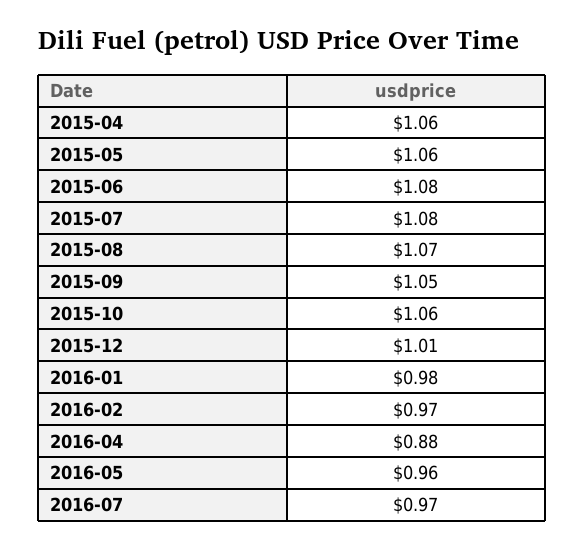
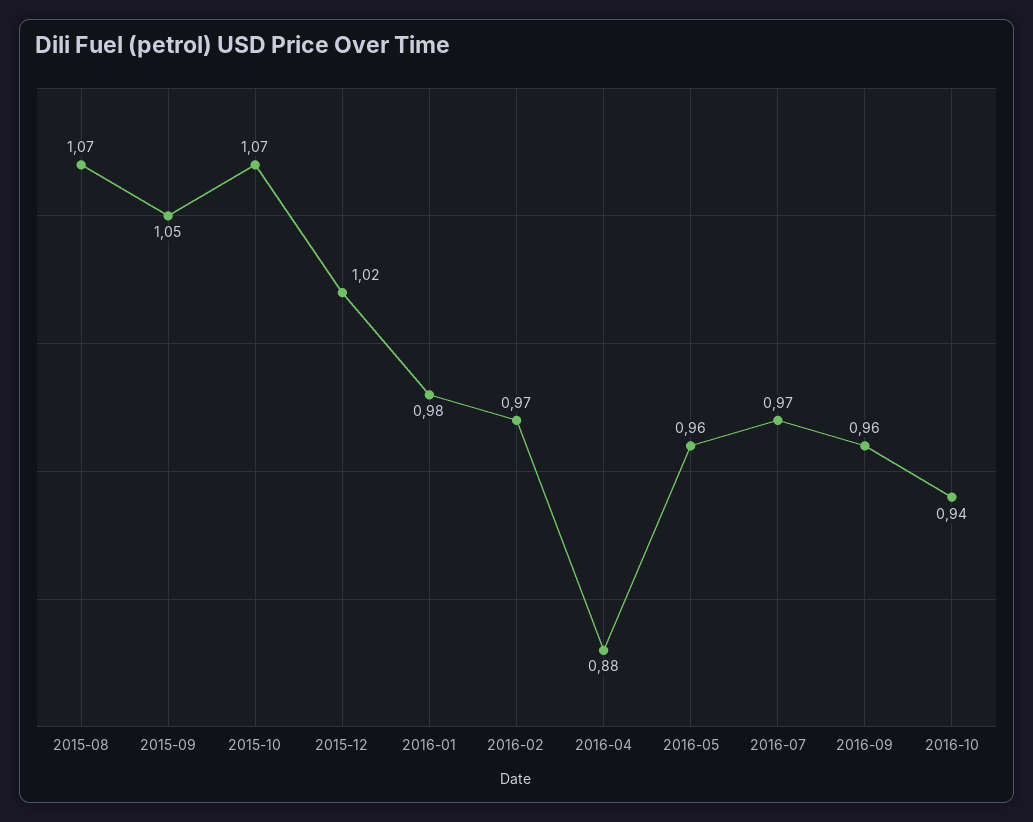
2015-04: 1.06 -> none
2015-05: 1.06 -> none
2015-06: 1.08 -> none
2015-07: 1.08 -> none
2015-10: 1.06 -> 1.07
2015-12: 1.01 -> 1.02
2016-09: none -> 0.96
2016-10: none -> 0.94

